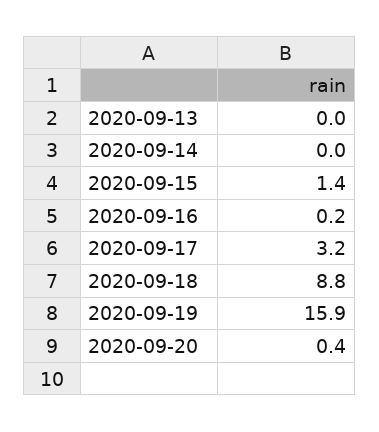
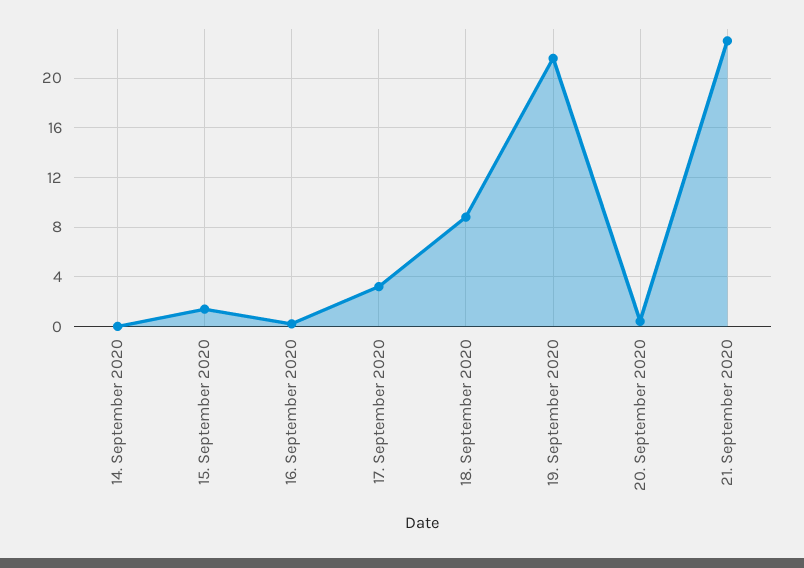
2020-09-13: 0 -> none
2020-09-19: 15.9 -> 21.5
21. September 2020: none -> 23

